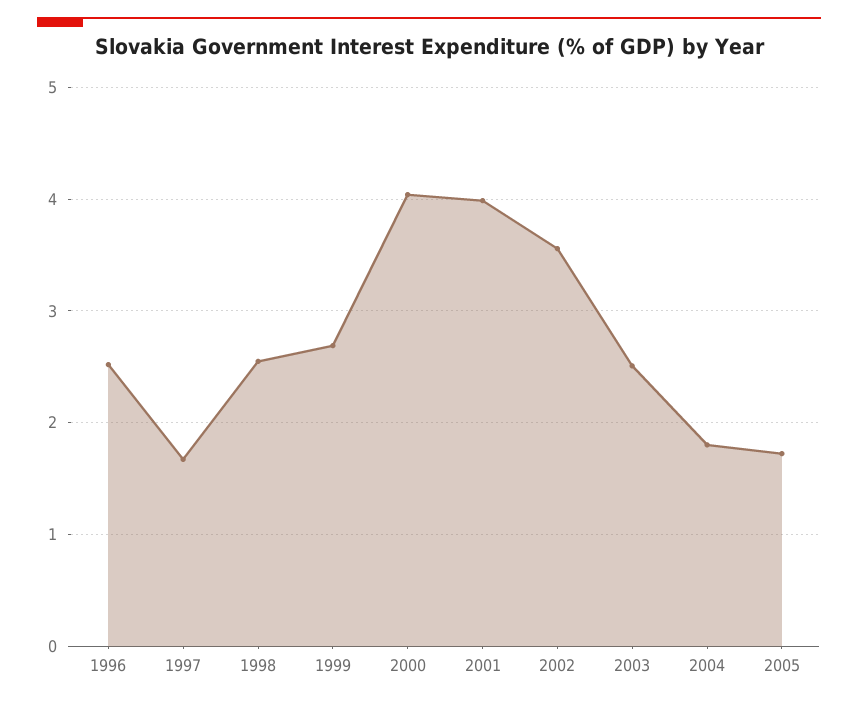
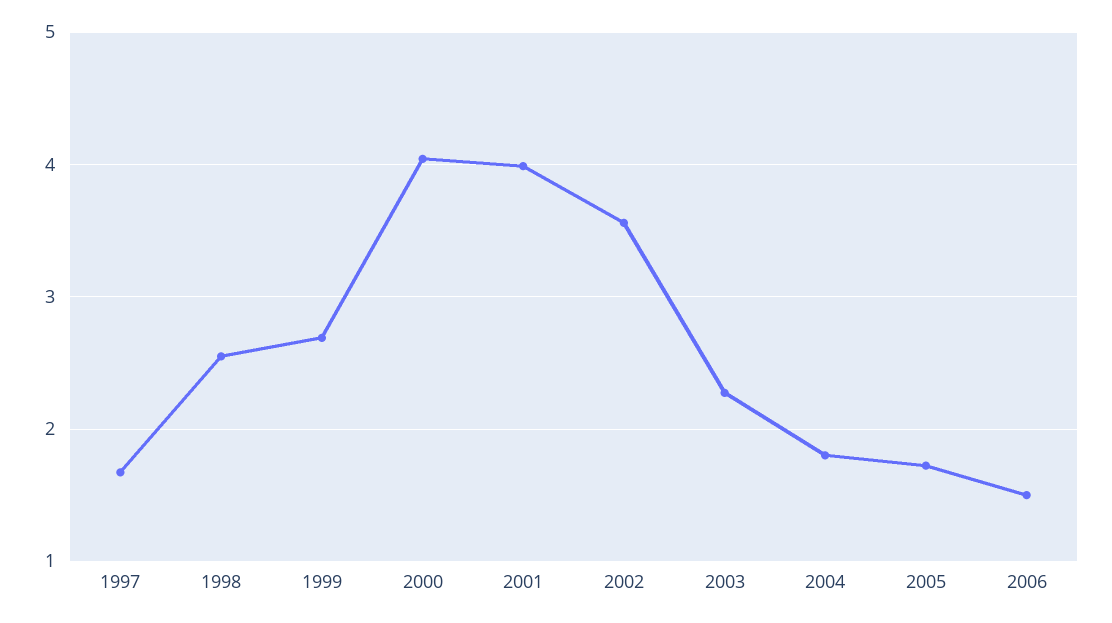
1996: 2.5 -> none
2003: 2.5 -> 2.3
2006: none -> 1.5

